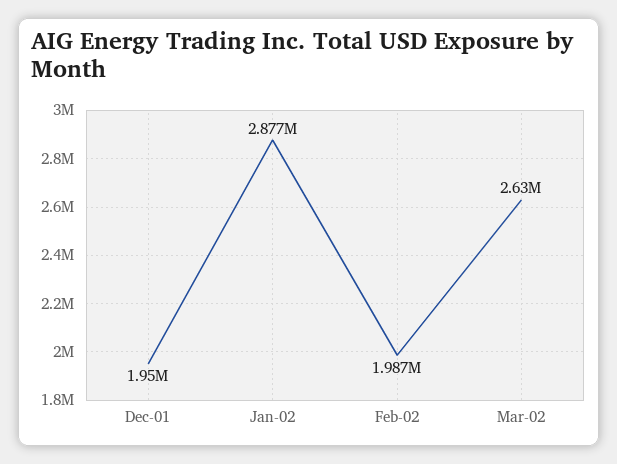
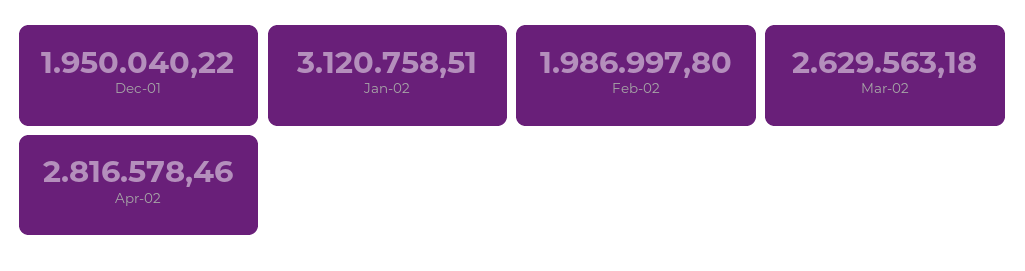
Jan-02: 2877000 -> 3120758.51
Apr-02: none -> 2816578.46

